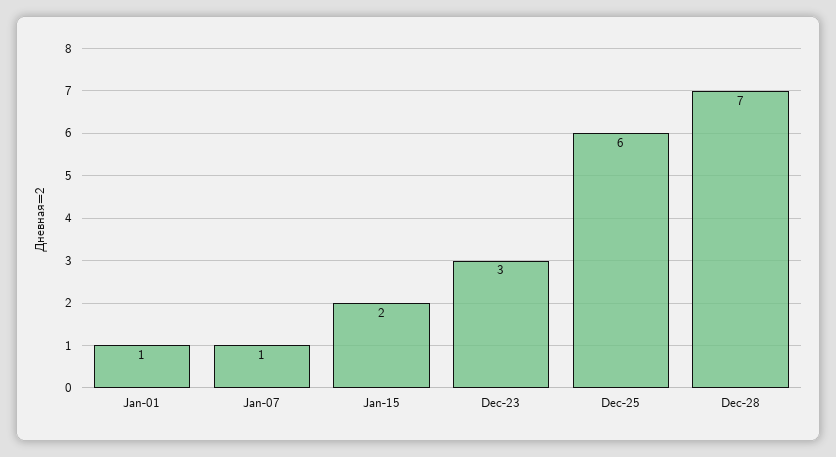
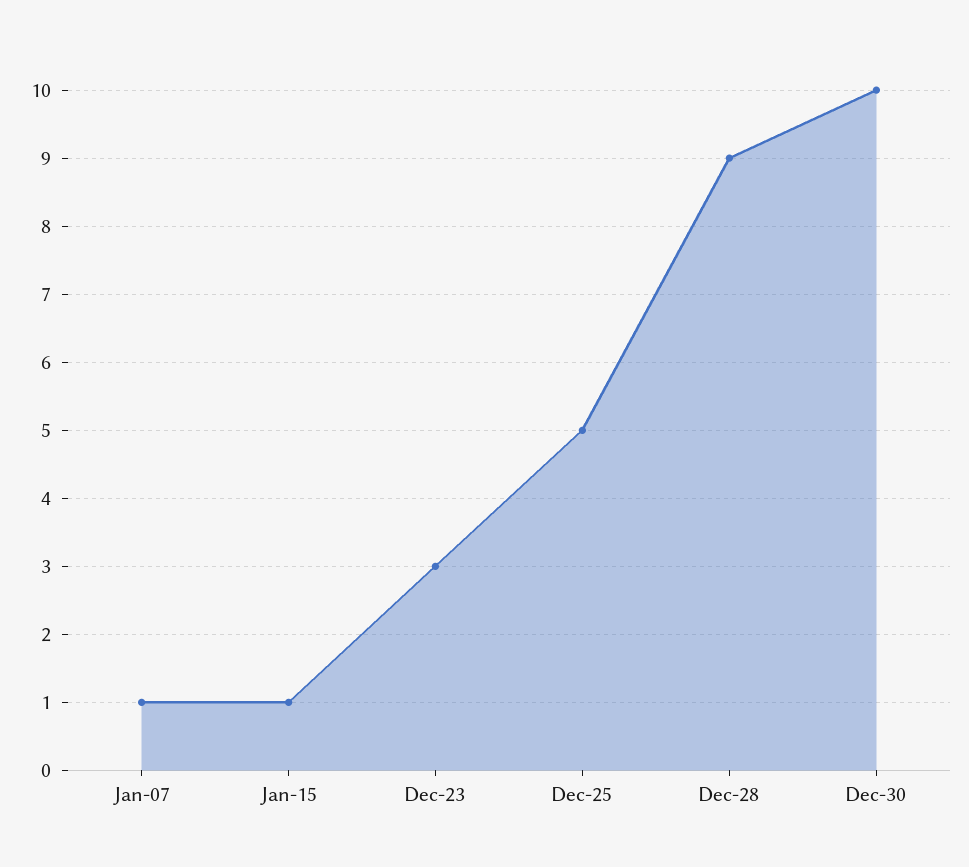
Jan-01: 1 -> none
Jan-15: 2 -> 1
Dec-25: 6 -> 5
Dec-28: 7 -> 9
Dec-30: none -> 10

